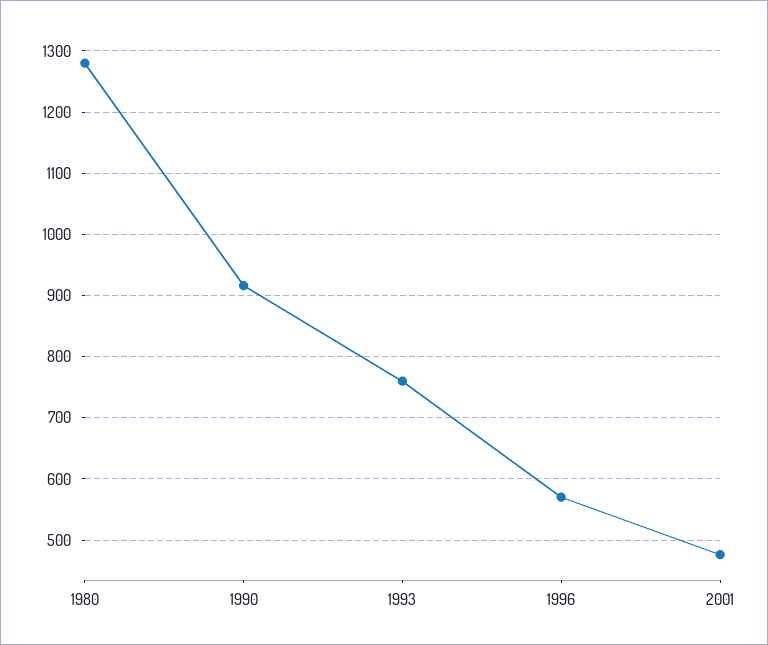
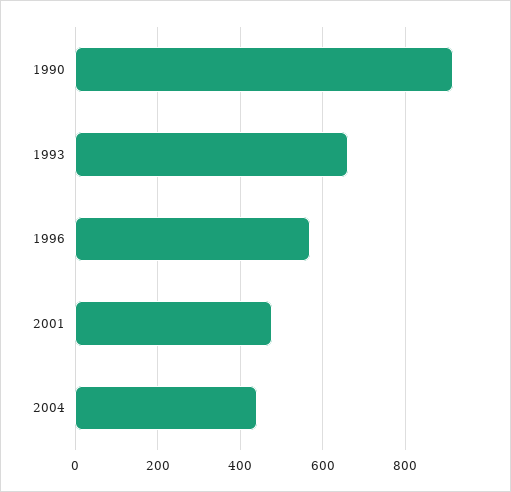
1980: 1280 -> none
1993: 760 -> 660
2004: none -> 440

